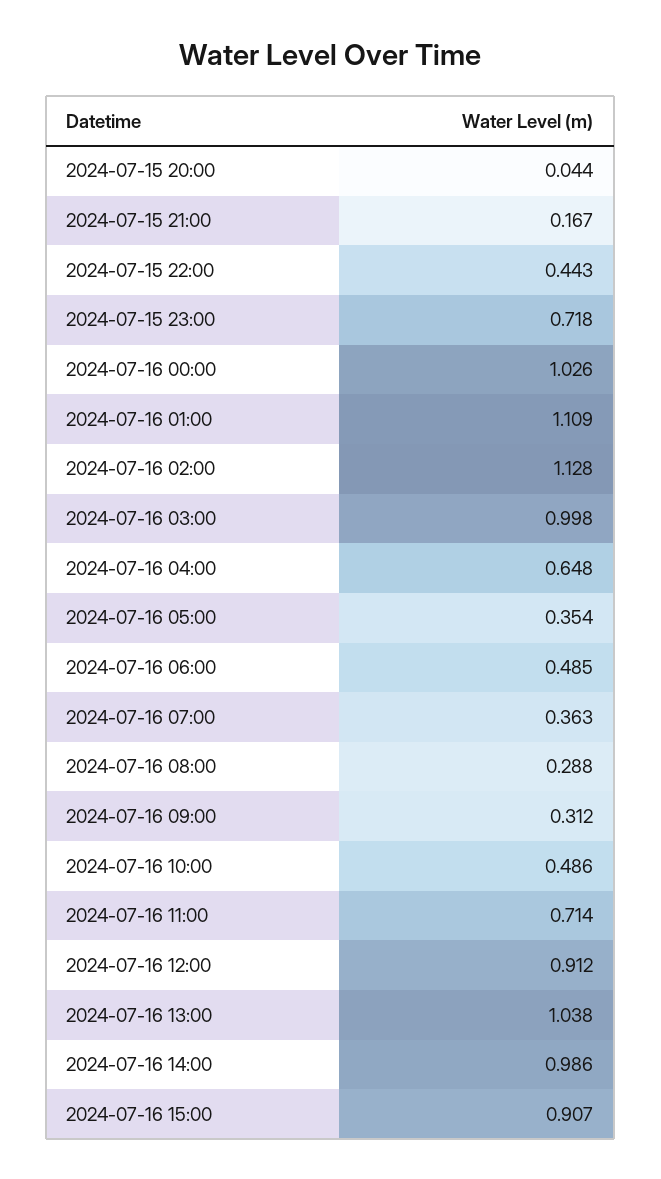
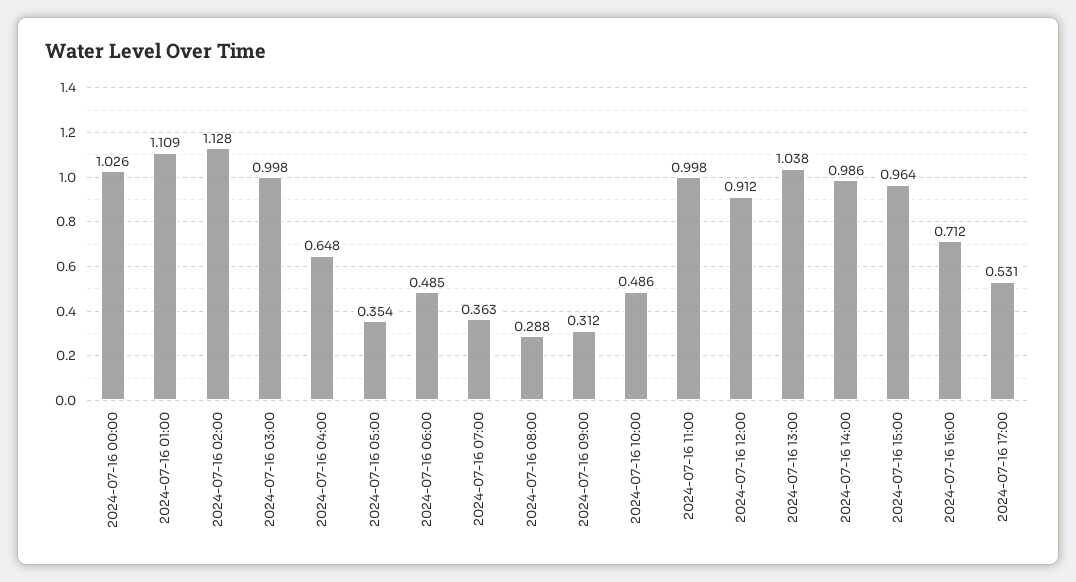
2024-07-15 20:00: 0.044 -> none
2024-07-15 21:00: 0.167 -> none
2024-07-15 22:00: 0.443 -> none
2024-07-15 23:00: 0.718 -> none
2024-07-16 11:00: 0.714 -> 0.998
2024-07-16 15:00: 0.907 -> 0.964
2024-07-16 16:00: none -> 0.712
2024-07-16 17:00: none -> 0.531

